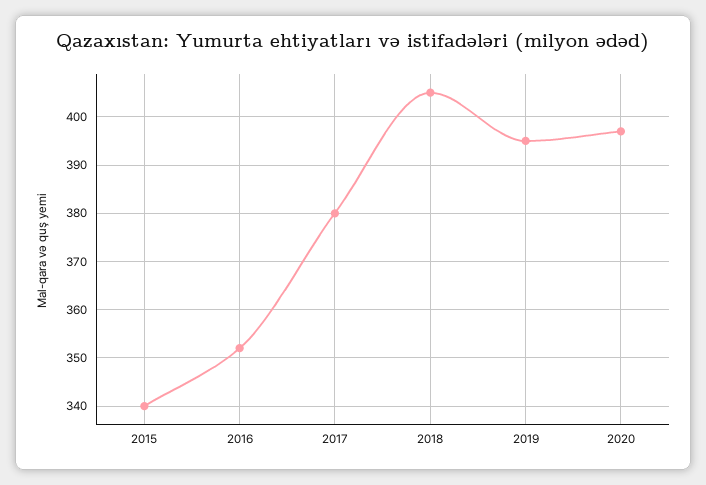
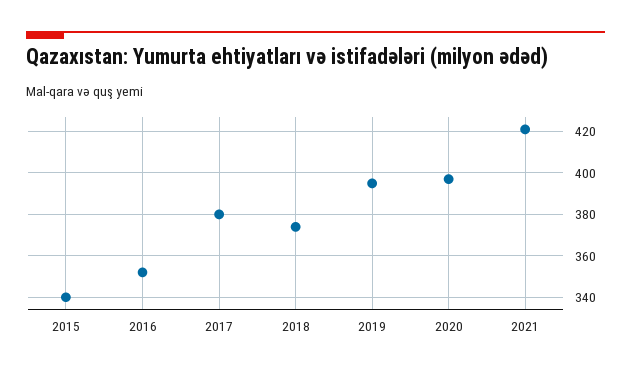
2018: 405 -> 375
2021: none -> 420

